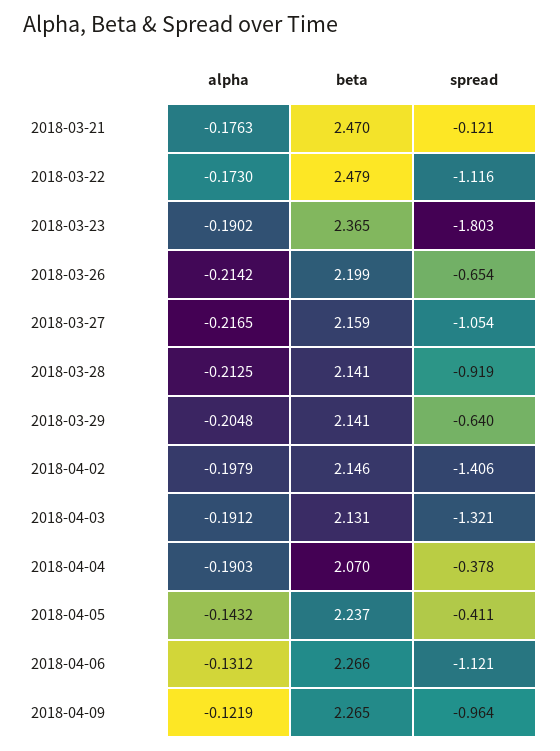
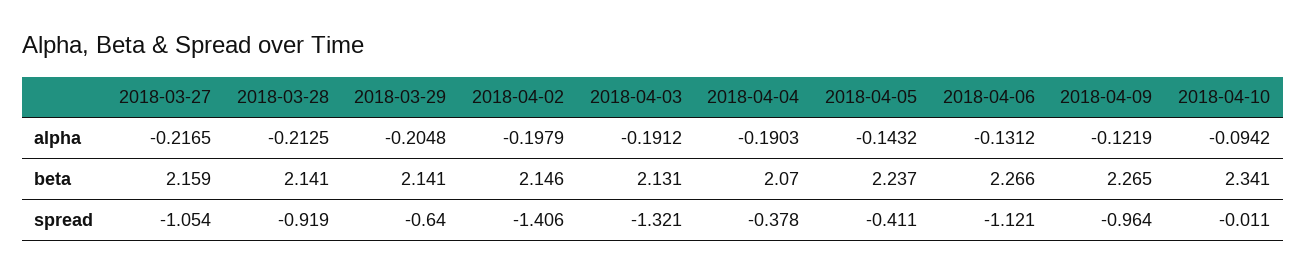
alpha, 2018-03-21: -0.1763 -> none
beta, 2018-03-21: 2.47 -> none
spread, 2018-03-21: -0.121 -> none
alpha, 2018-03-22: -0.173 -> none
beta, 2018-03-22: 2.479 -> none
spread, 2018-03-22: -1.116 -> none
alpha, 2018-03-23: -0.1902 -> none
beta, 2018-03-23: 2.365 -> none
spread, 2018-03-23: -1.803 -> none
alpha, 2018-03-26: -0.2142 -> none
beta, 2018-03-26: 2.199 -> none
spread, 2018-03-26: -0.654 -> none
alpha, 2018-04-10: none -> -0.0942
beta, 2018-04-10: none -> 2.341
spread, 2018-04-10: none -> -0.011

